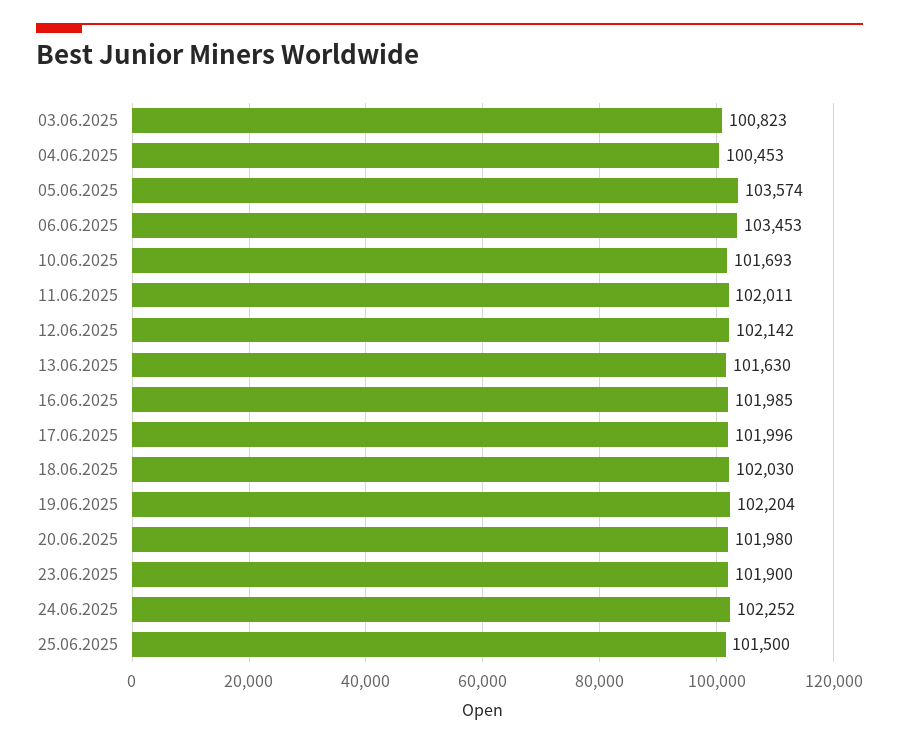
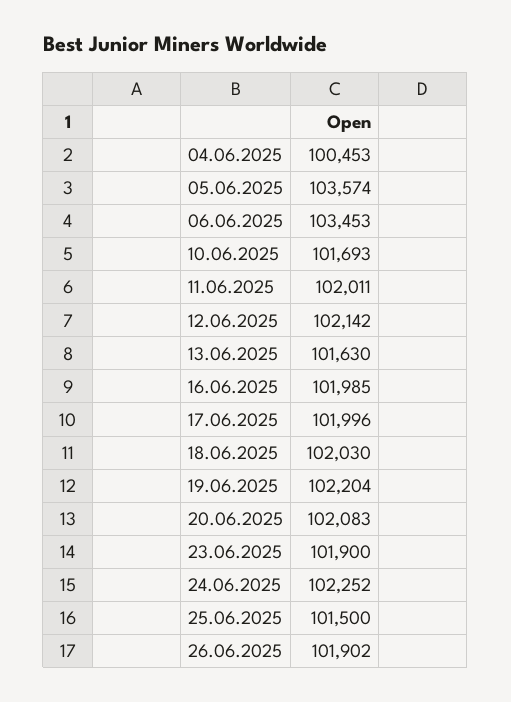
03.06.2025: 100823 -> none
20.06.2025: 101980 -> 102083
26.06.2025: none -> 101902

